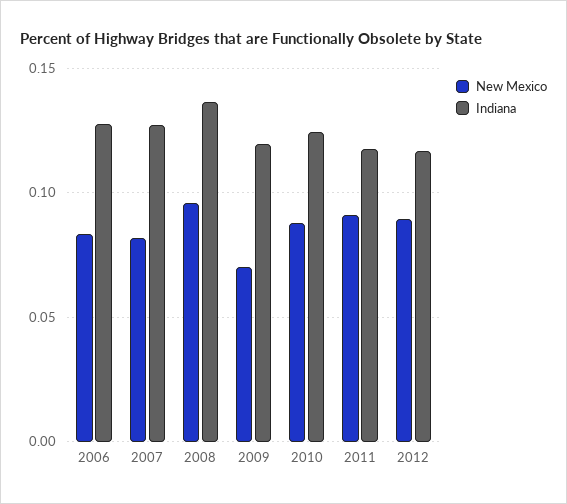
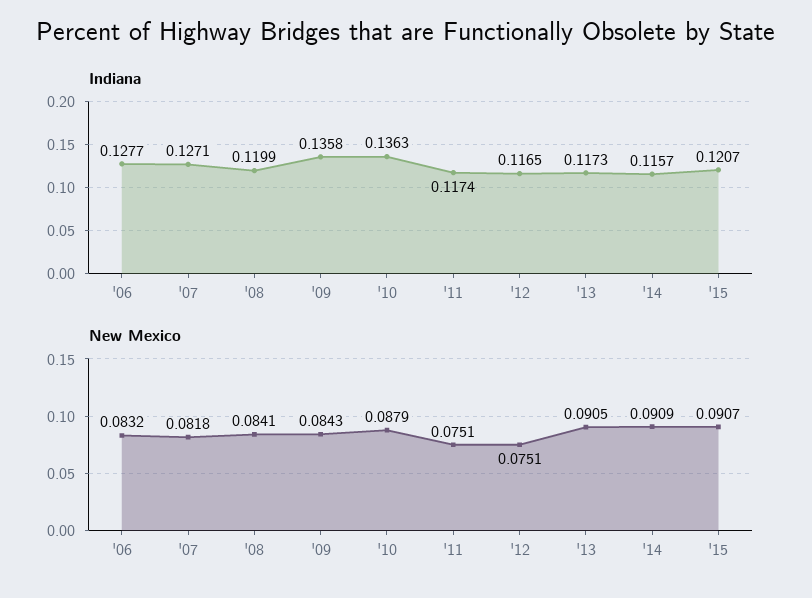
New Mexico, 2008: 0.095 -> 0.0841
Indiana, 2008: 0.135 -> 0.1199
New Mexico, 2009: 0.07 -> 0.0843
Indiana, 2009: 0.12 -> 0.1358
Indiana, 2010: 0.125 -> 0.1363
New Mexico, 2011: 0.09 -> 0.0751
New Mexico, 2012: 0.09 -> 0.0751
Indiana, '13: none -> 0.1173
Indiana, '14: none -> 0.1157
Indiana, '15: none -> 0.1207
New Mexico, '13: none -> 0.0905
New Mexico, '14: none -> 0.0909
New Mexico, '15: none -> 0.0907

